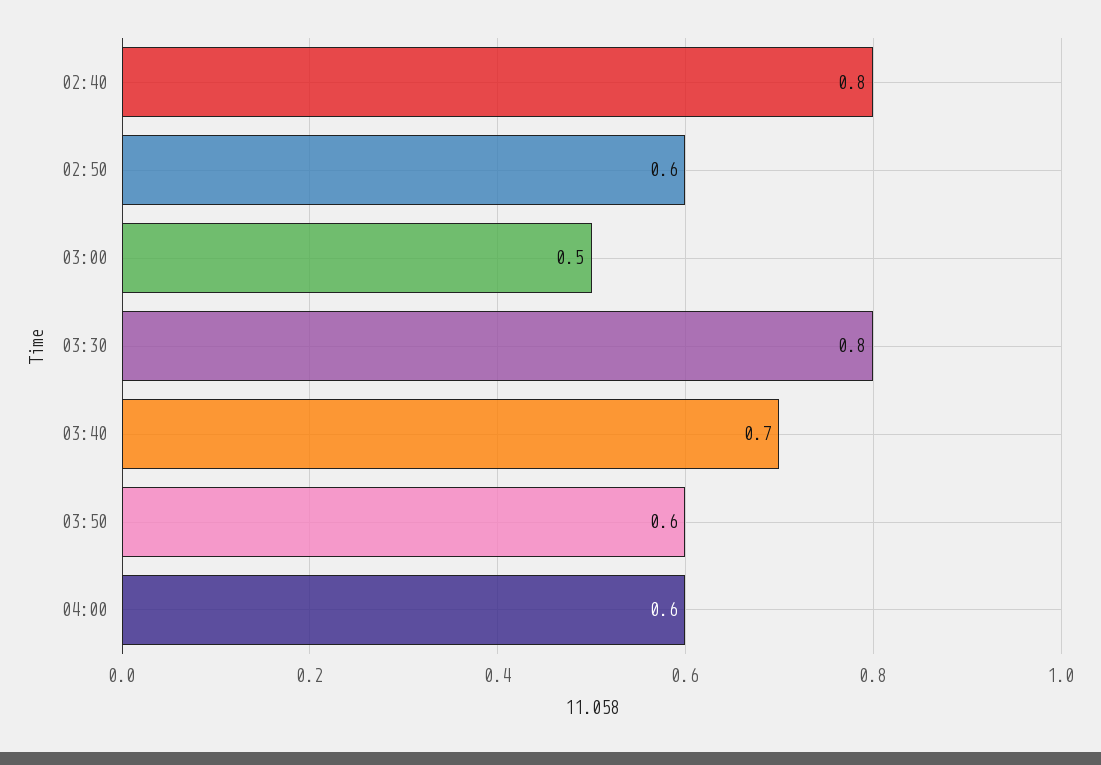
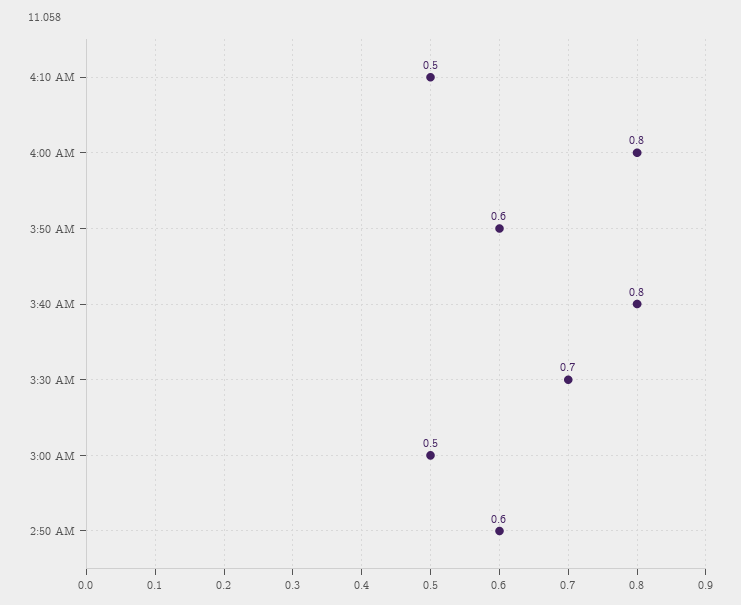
02:40: 0.8 -> none
03:30: 0.8 -> 0.7
03:40: 0.7 -> 0.8
04:00: 0.6 -> 0.8
4:10 AM: none -> 0.5

